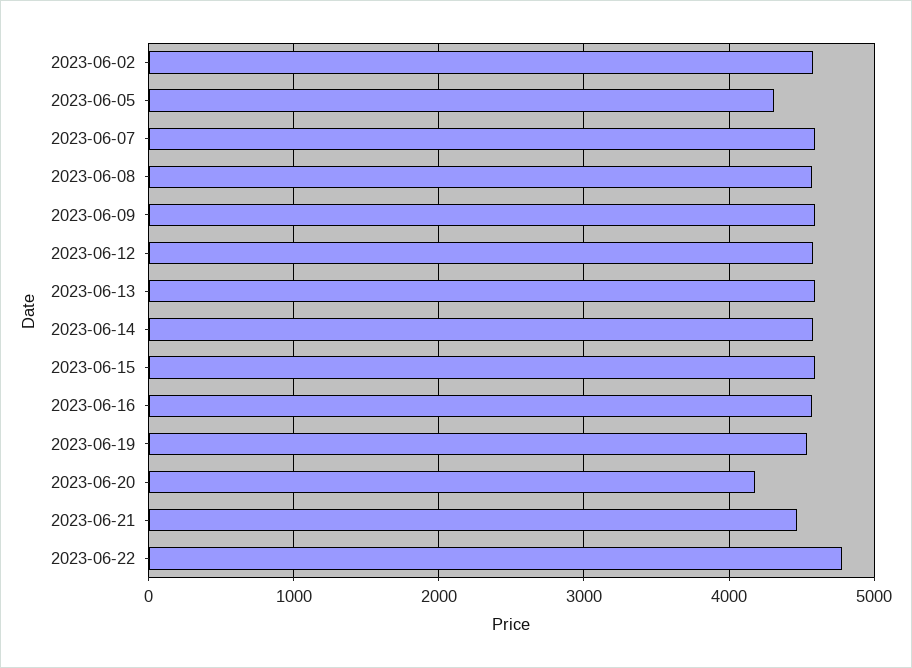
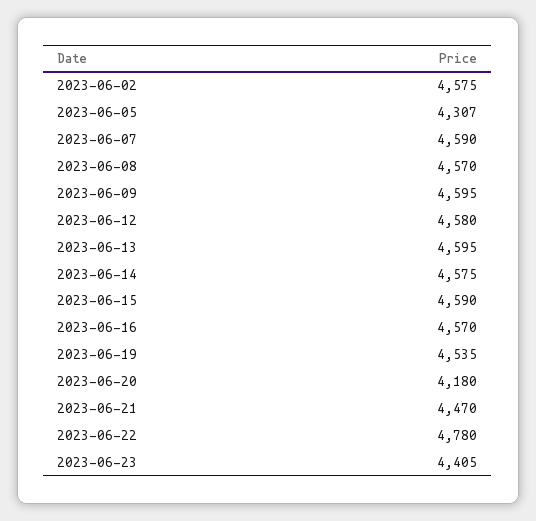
2023-06-23: none -> 4405

